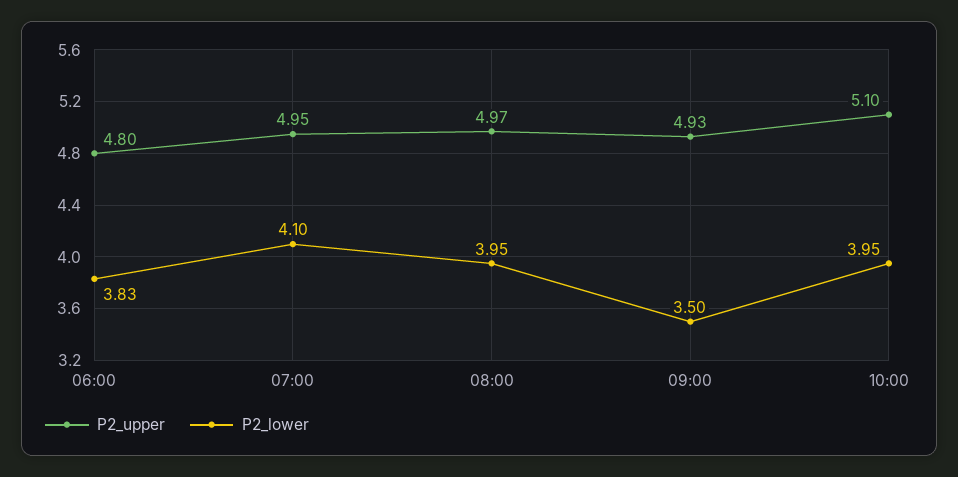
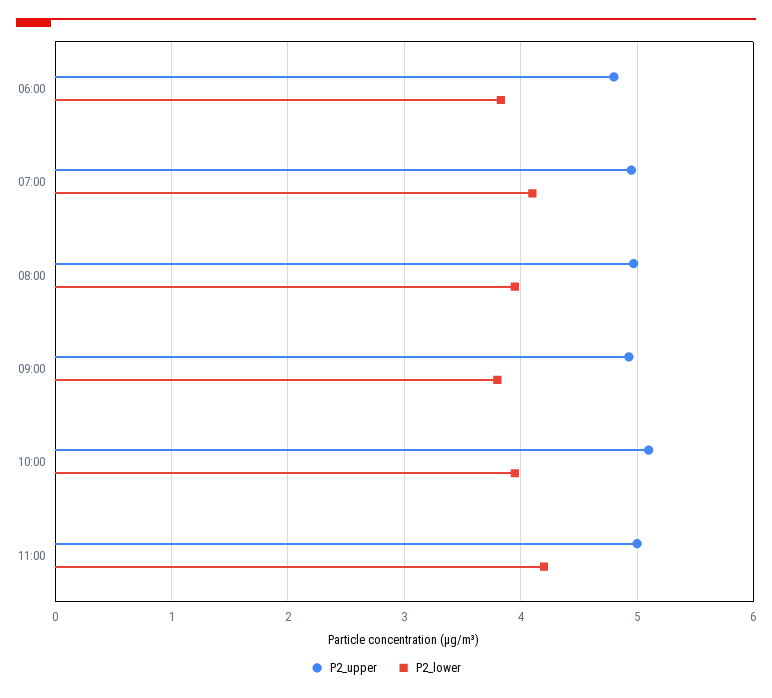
P2_lower, 09:00: 3.5 -> 3.8
P2_upper, 11:00: none -> 5
P2_lower, 11:00: none -> 4.2

